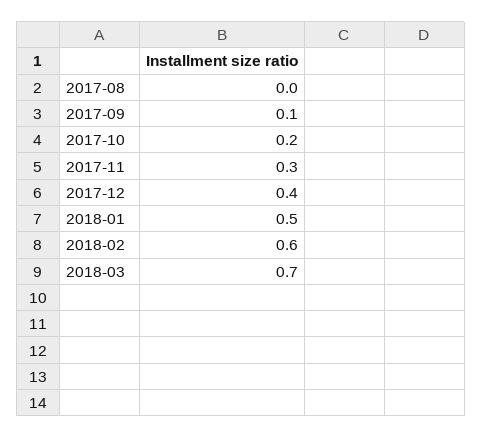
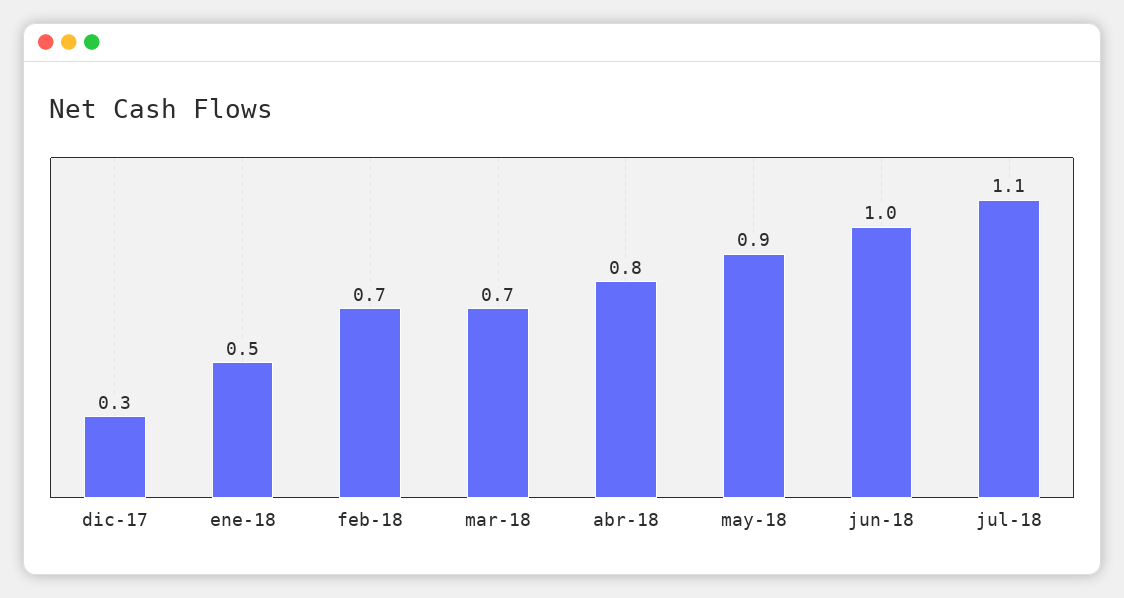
2017-08: 0 -> none
2017-09: 0.1 -> none
2017-10: 0.2 -> none
2017-11: 0.3 -> none
2017-12: 0.4 -> 0.3
2018-02: 0.6 -> 0.7
abr-18: none -> 0.8
may-18: none -> 0.9
jun-18: none -> 1
jul-18: none -> 1.1

